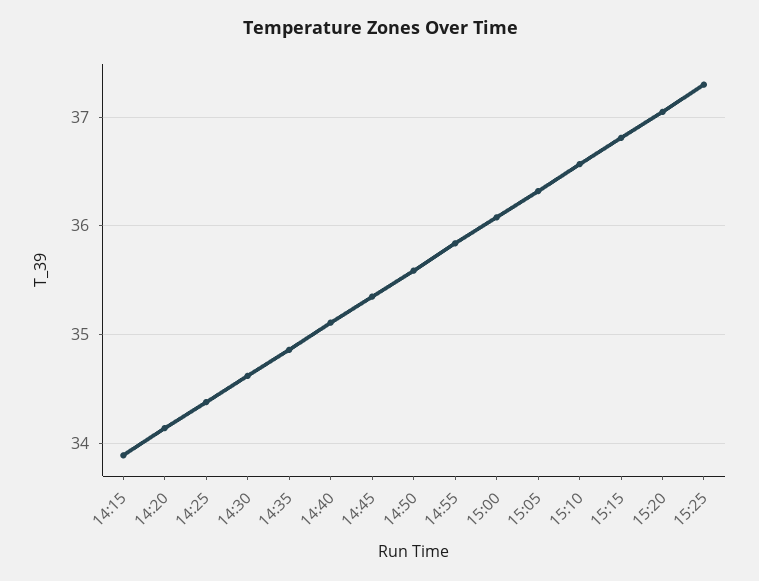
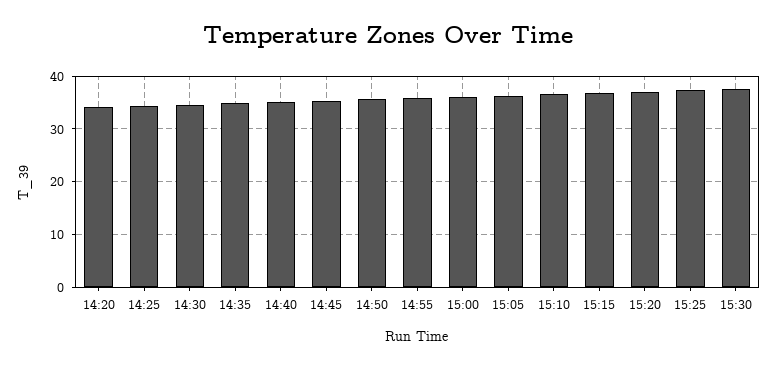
14:15: 33.9 -> none
15:30: none -> 38

